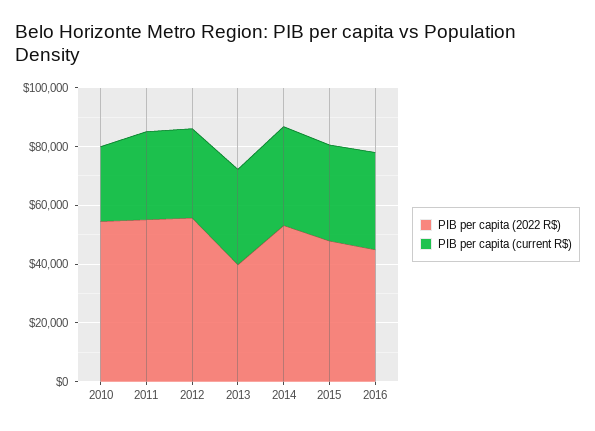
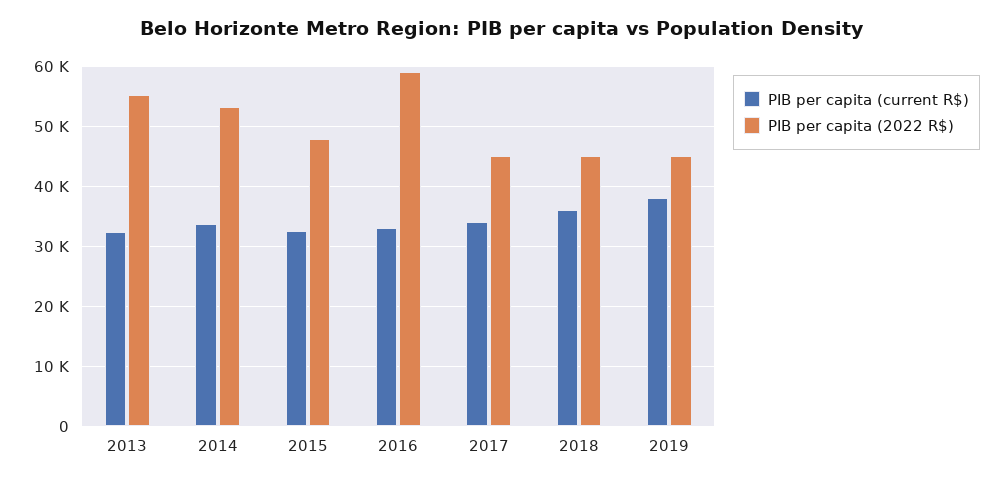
PIB per capita (2022 R$), 2010: 55000 -> none
PIB per capita (current R$), 2010: 25000 -> none
PIB per capita (2022 R$), 2011: 55000 -> none
PIB per capita (current R$), 2011: 30000 -> none
PIB per capita (2022 R$), 2012: 55000 -> none
PIB per capita (current R$), 2012: 30000 -> none
PIB per capita (2022 R$), 2013: 40000 -> 55000
PIB per capita (2022 R$), 2016: 45000 -> 59000
PIB per capita (current R$), 2017: none -> 34000
PIB per capita (2022 R$), 2017: none -> 45000
PIB per capita (current R$), 2018: none -> 36000
PIB per capita (2022 R$), 2018: none -> 45000
PIB per capita (current R$), 2019: none -> 38000
PIB per capita (2022 R$), 2019: none -> 45000

